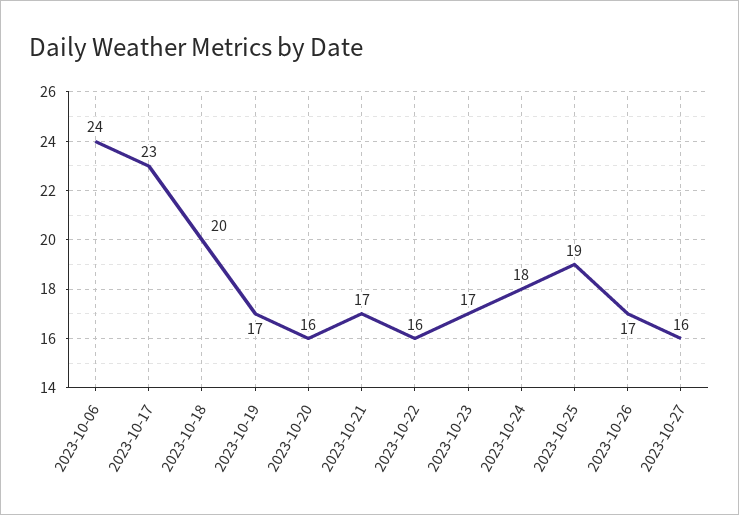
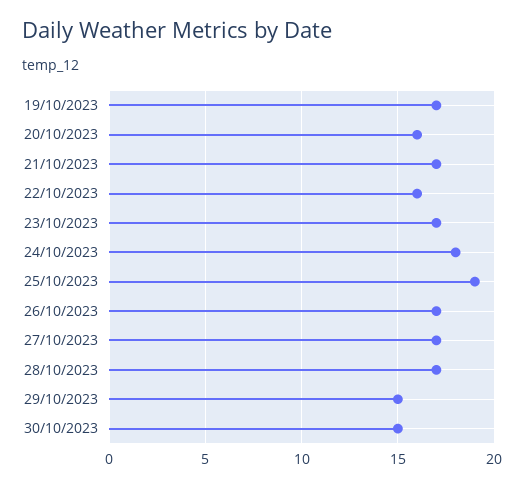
2023-10-06: 24 -> none
2023-10-17: 23 -> none
2023-10-18: 20 -> none
2023-10-27: 16 -> 17
28/10/2023: none -> 17
29/10/2023: none -> 15
30/10/2023: none -> 15

